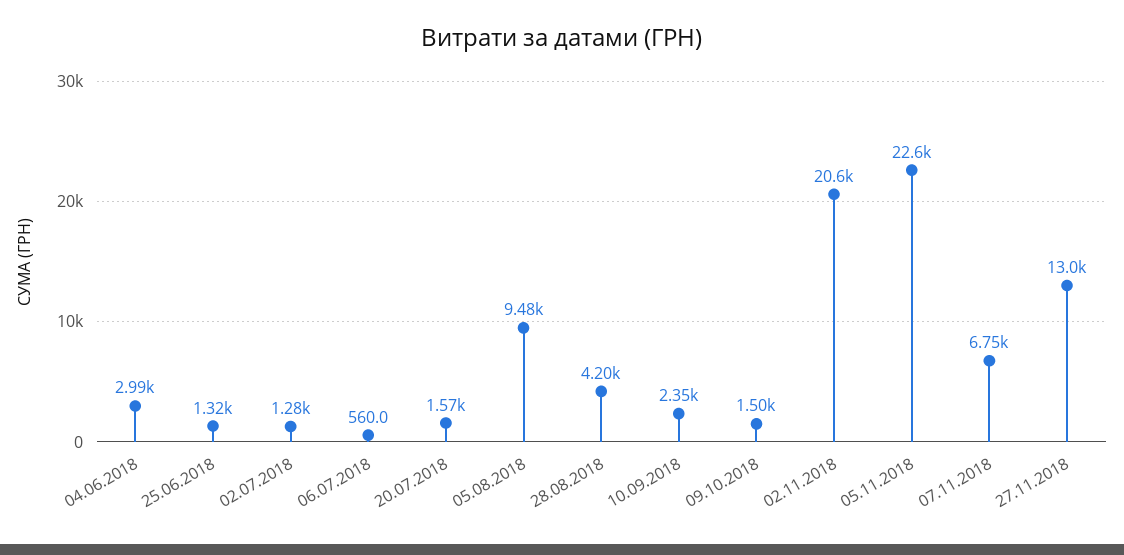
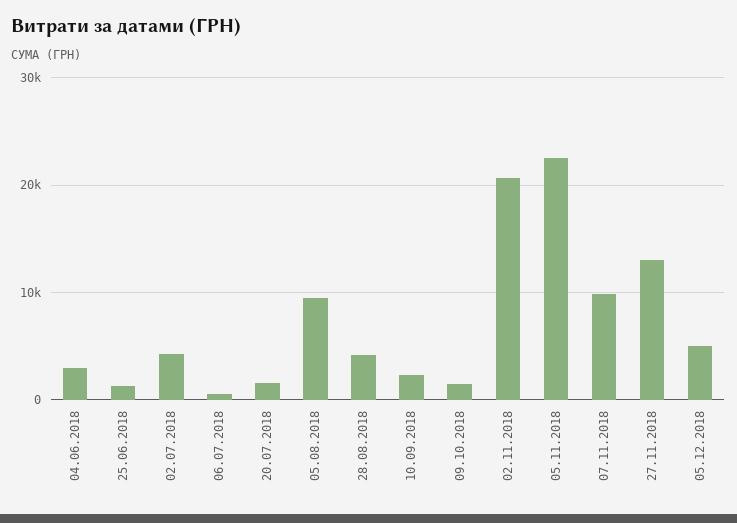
02.07.2018: 1280 -> 4000
07.11.2018: 6750 -> 10000
05.12.2018: none -> 5000

